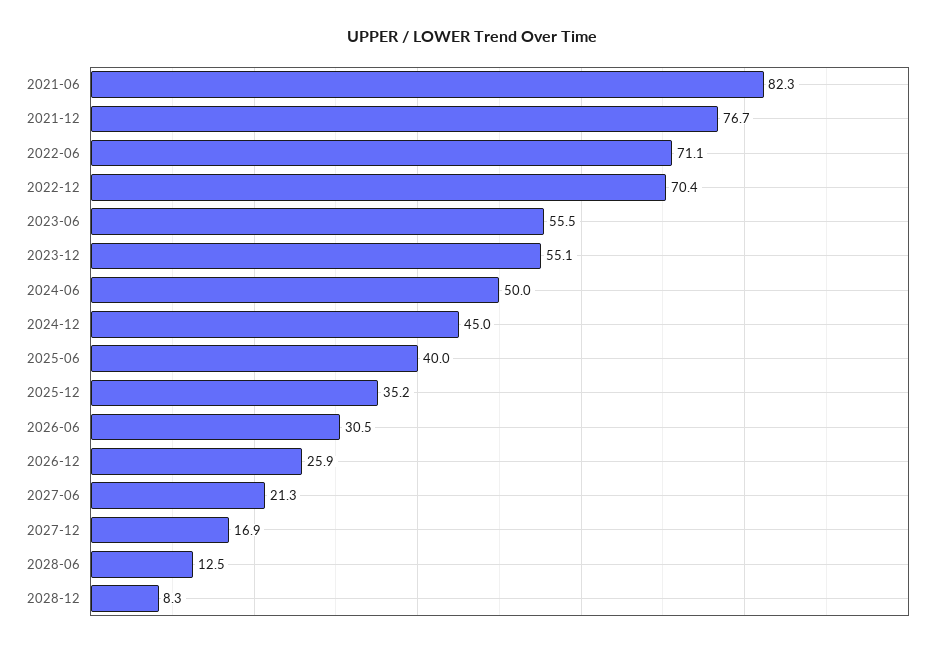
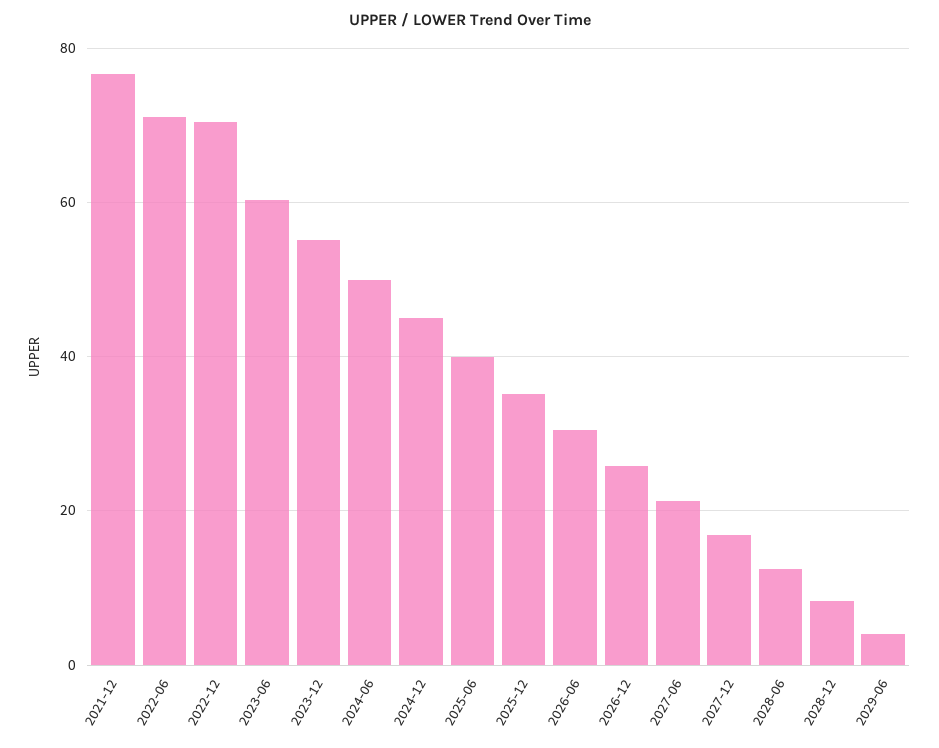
2021-06: 82.3 -> none
2023-06: 55.5 -> 60
2029-06: none -> 4

